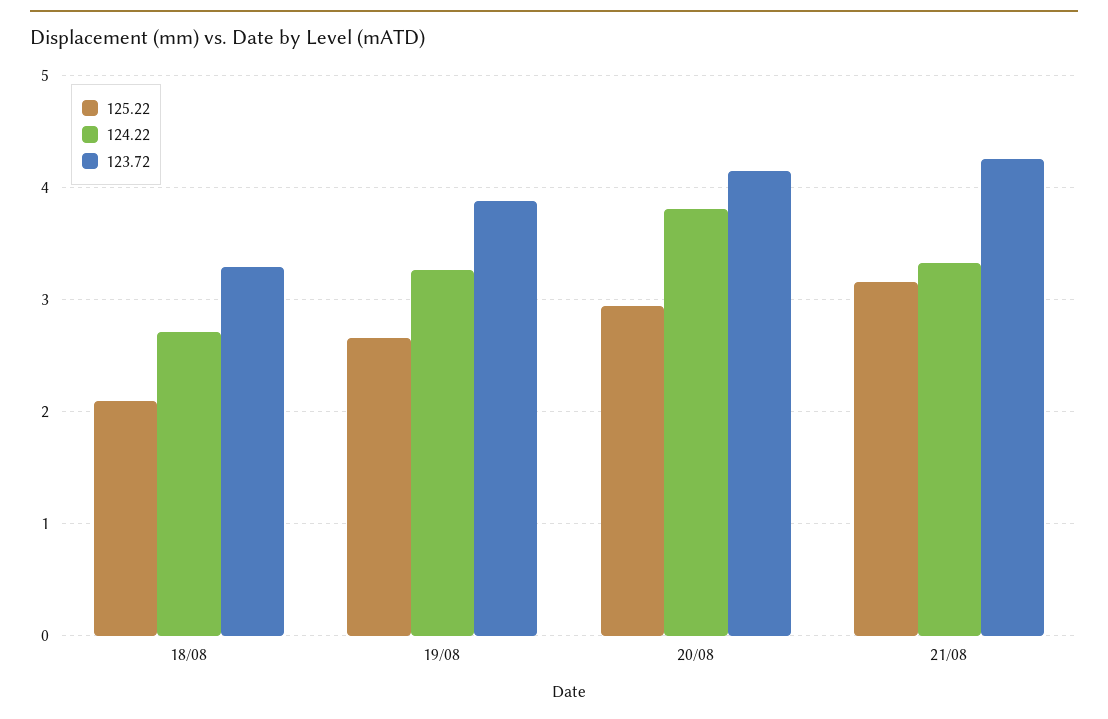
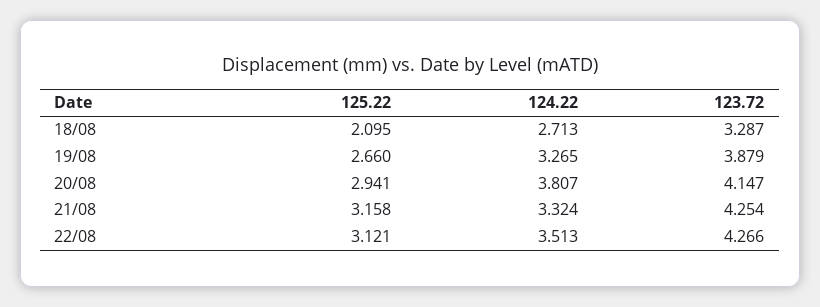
125.22, 22/08: none -> 3.121
124.22, 22/08: none -> 3.513
123.72, 22/08: none -> 4.266

